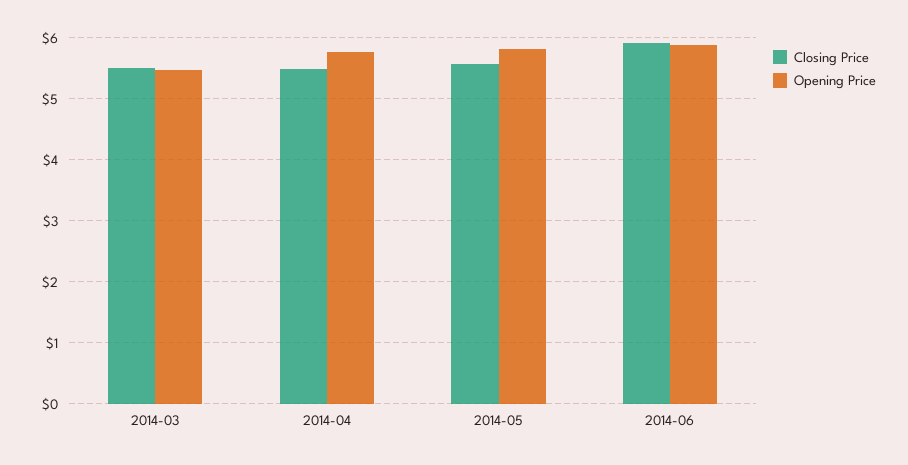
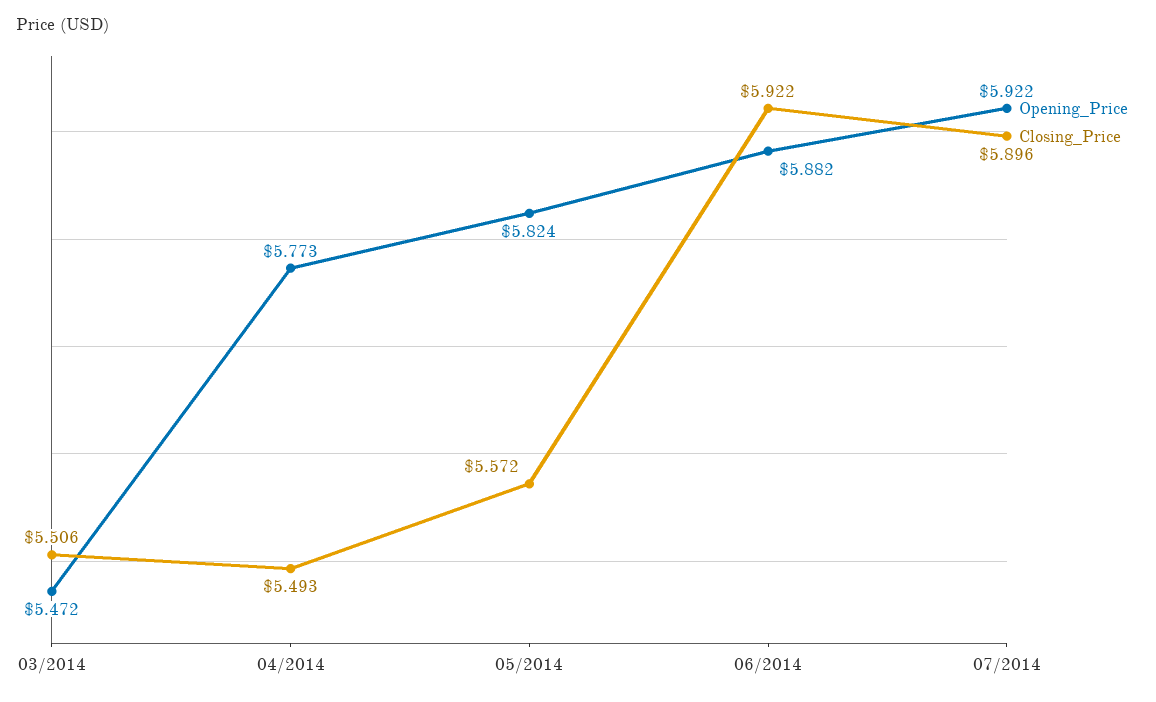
Opening Price, 07/2014: none -> 5.922
Closing Price, 07/2014: none -> 5.896

